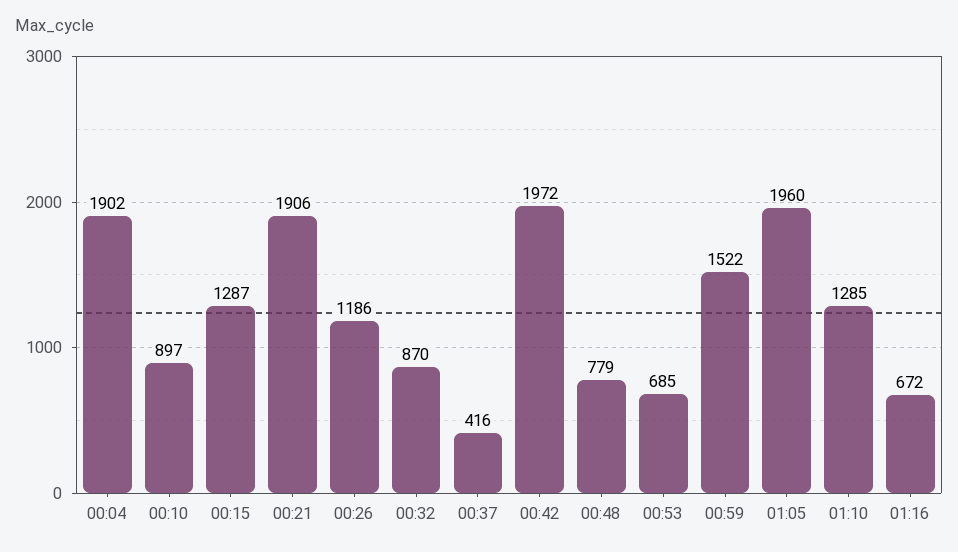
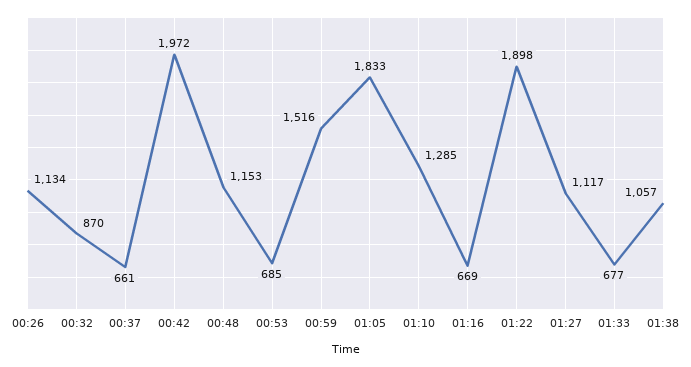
00:04: 1902 -> none
00:10: 897 -> none
00:15: 1287 -> none
00:21: 1906 -> none
00:26: 1186 -> 1134
00:37: 416 -> 661
00:48: 779 -> 1153
00:59: 1522 -> 1516
01:05: 1960 -> 1833
01:16: 672 -> 669
01:22: none -> 1898
01:27: none -> 1117
01:33: none -> 677
01:38: none -> 1057

